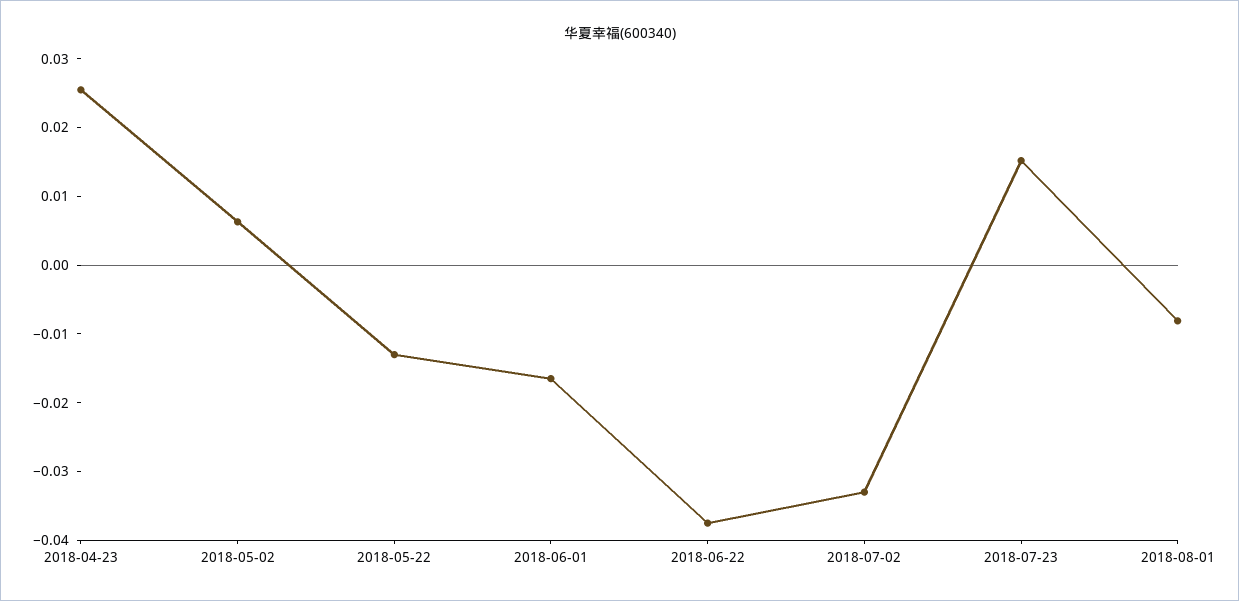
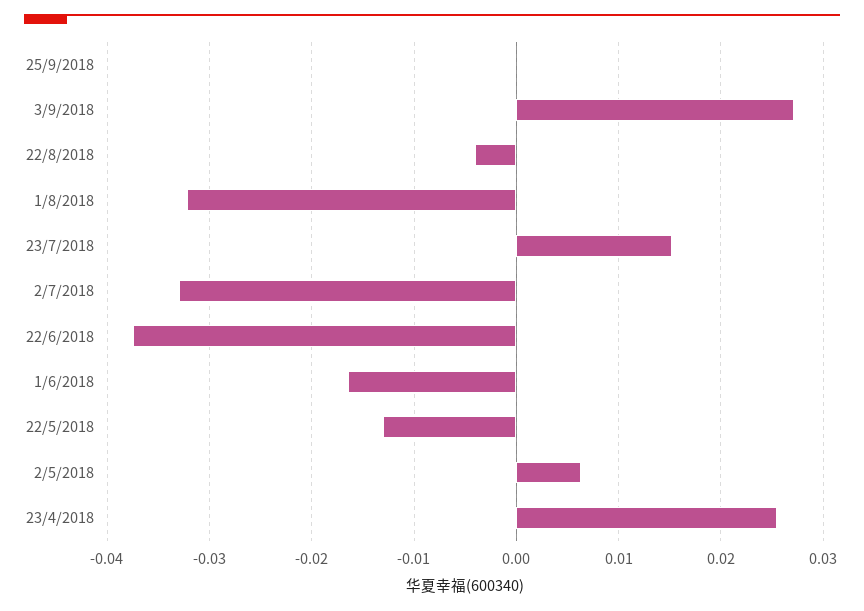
2018-08-01: -0.008 -> -0.032
25/9/2018: none -> 0
3/9/2018: none -> 0.027
22/8/2018: none -> -0.004

